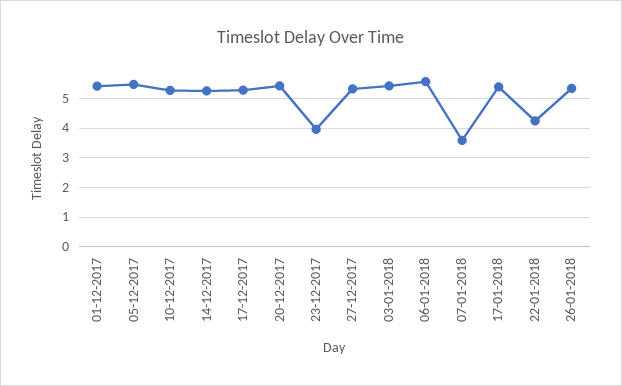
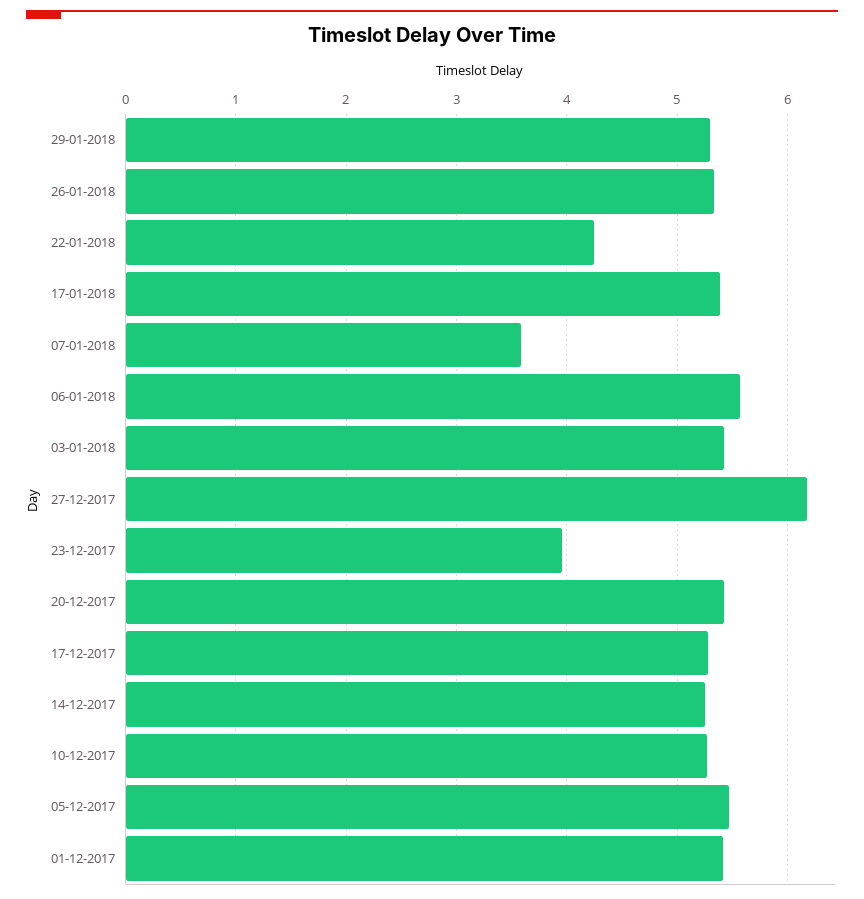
27-12-2017: 5.25 -> 6.2
29-01-2018: none -> 5.3

